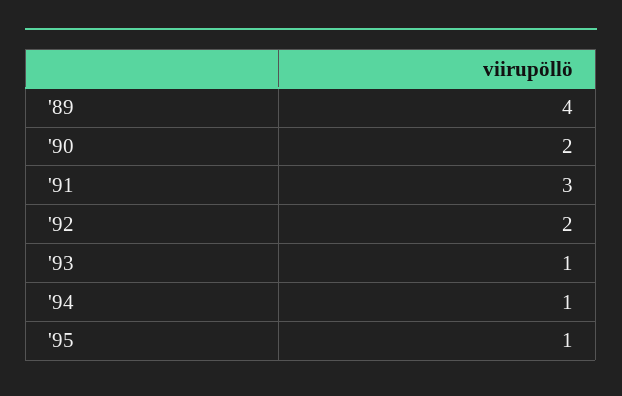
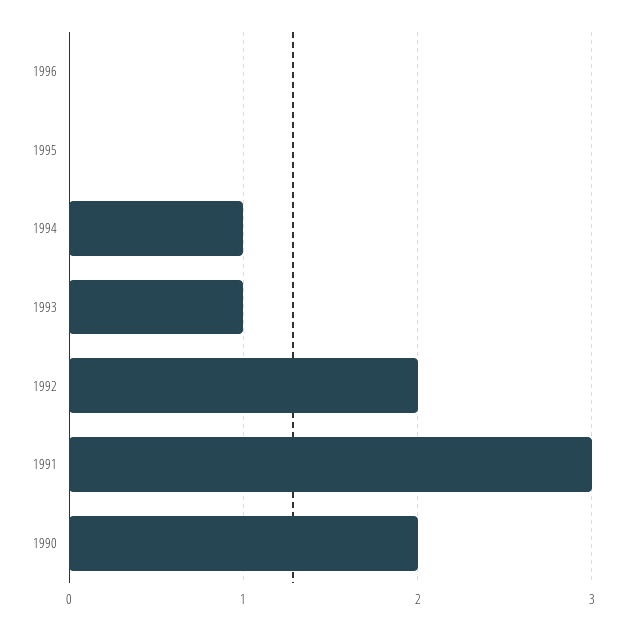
'89: 4 -> none
'95: 1 -> 0
1996: none -> 0

